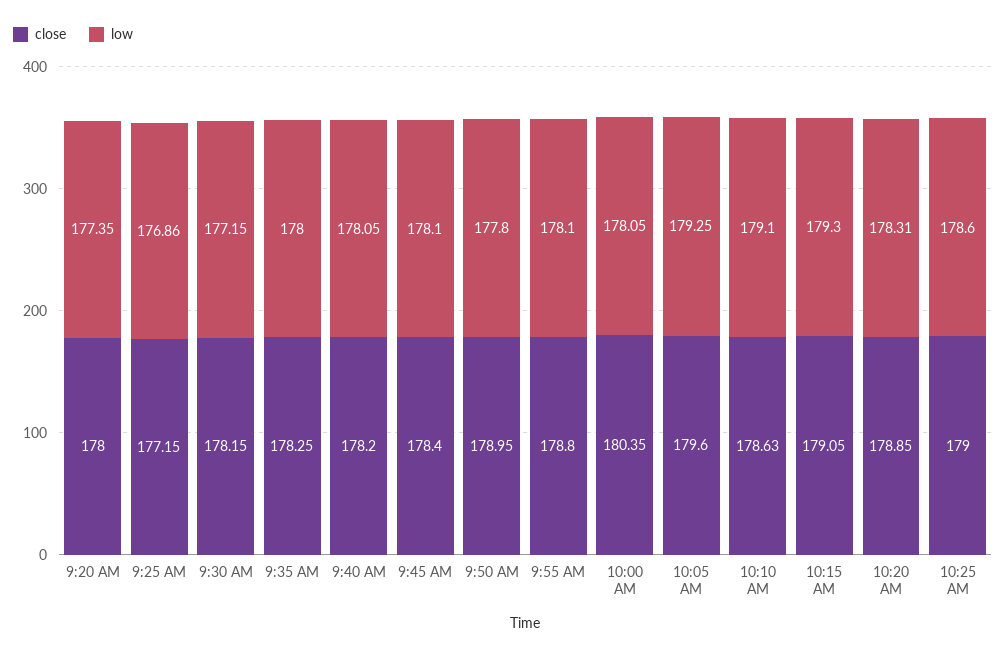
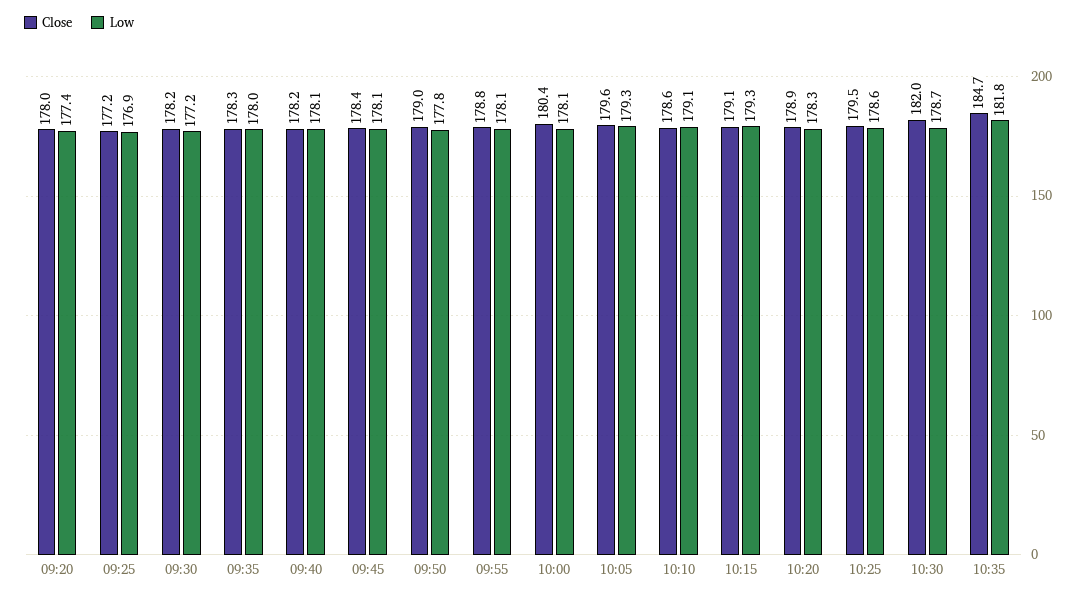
close, 10:25 AM: 179 -> 179.5
close, 10:30: none -> 182
low, 10:30: none -> 178.7
close, 10:35: none -> 184.7
low, 10:35: none -> 181.8

